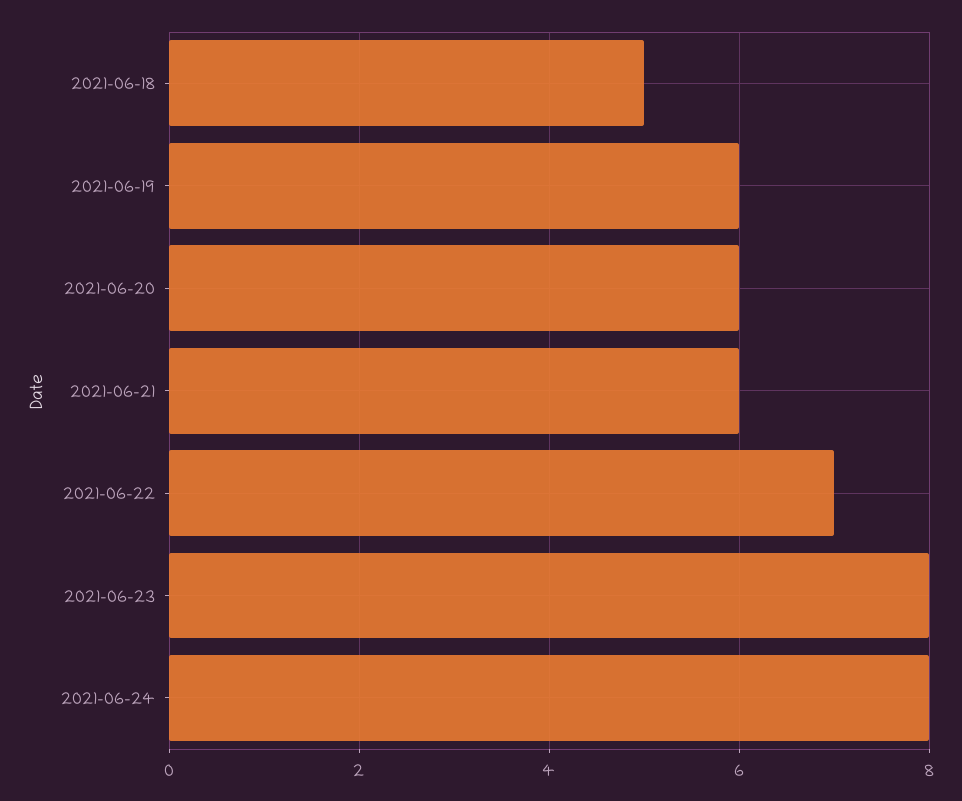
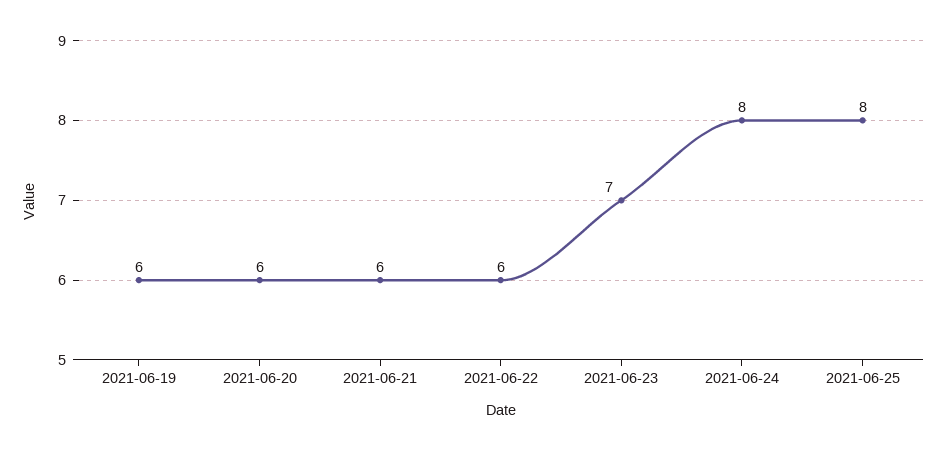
2021-06-18: 5 -> none
2021-06-22: 7 -> 6
2021-06-23: 8 -> 7
2021-06-25: none -> 8

